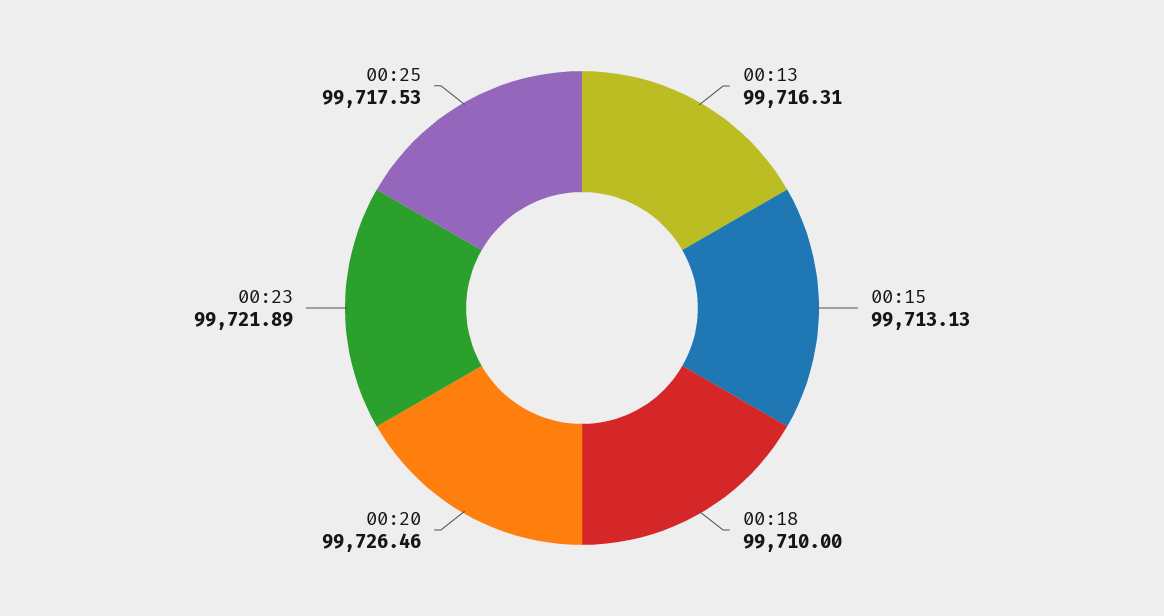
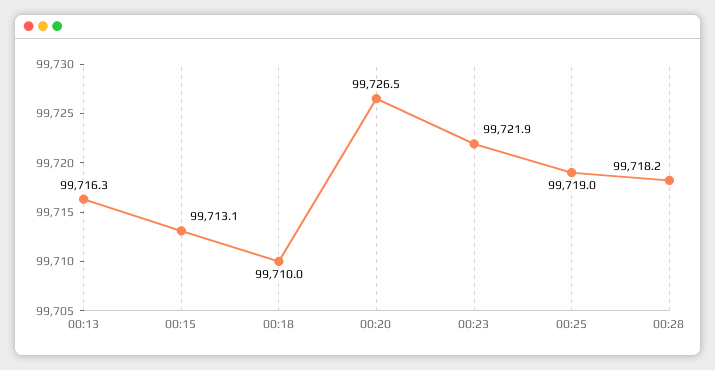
00:25: 99717.53 -> 99719
00:28: none -> 99718.2

